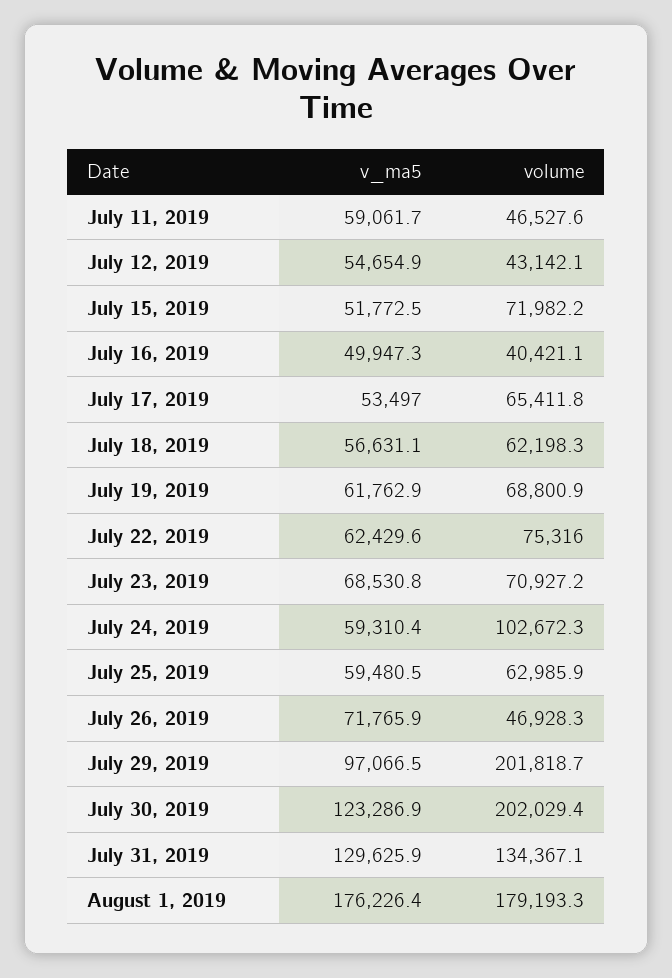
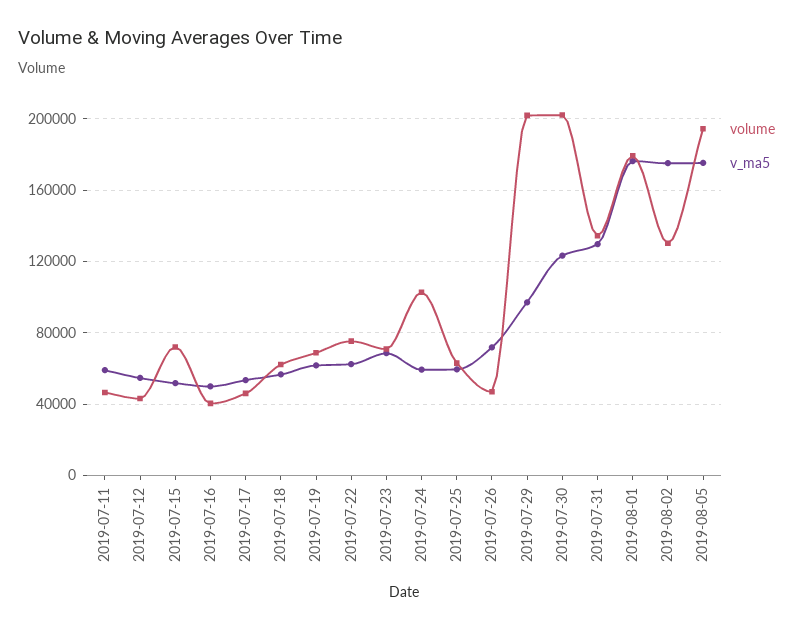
volume, July 17, 2019: 65411.8 -> 45000
volume, 2019-08-02: none -> 130000
v_ma5, 2019-08-02: none -> 175000
volume, 2019-08-05: none -> 195000
v_ma5, 2019-08-05: none -> 175000

